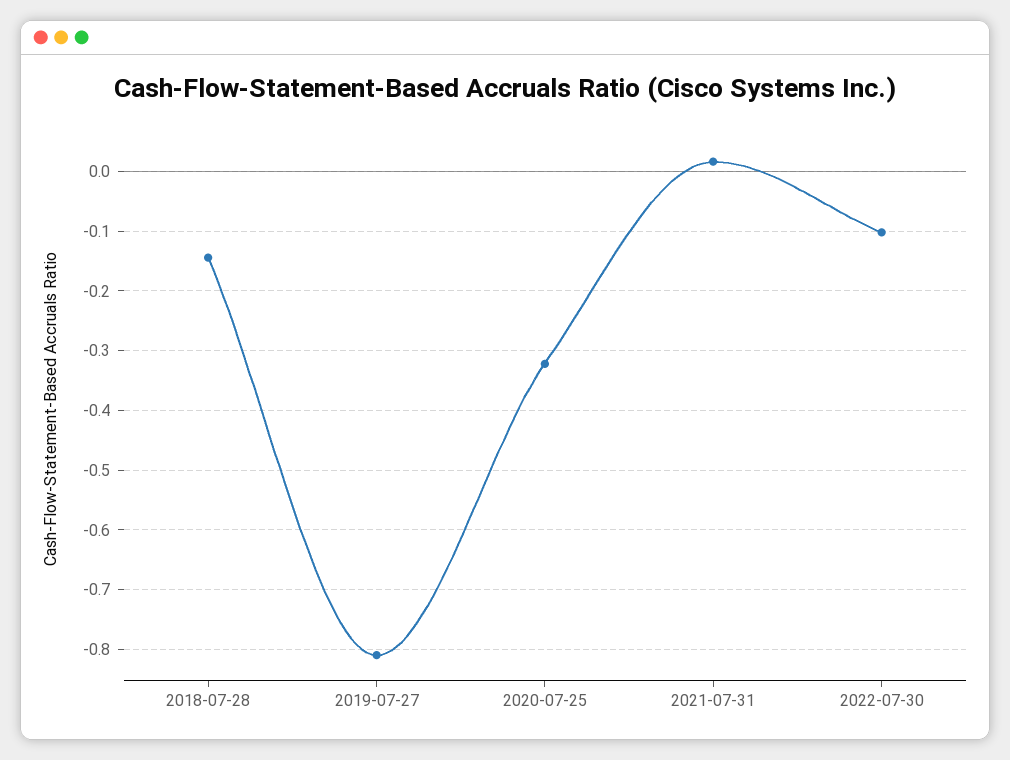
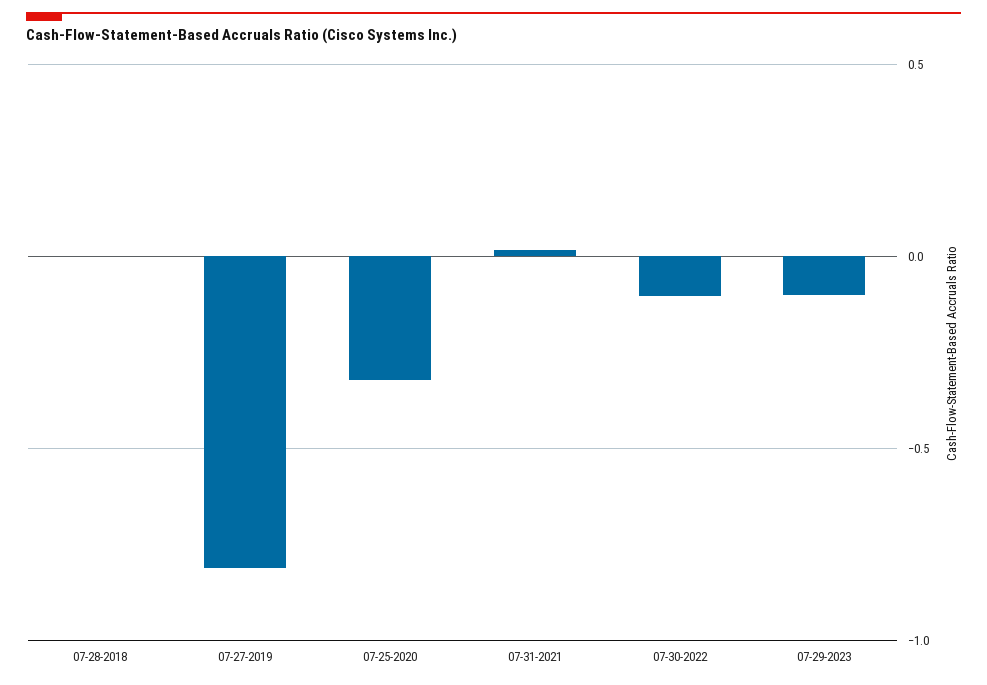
2018-07-28: -0.14 -> 0
07-29-2023: none -> -0.1

